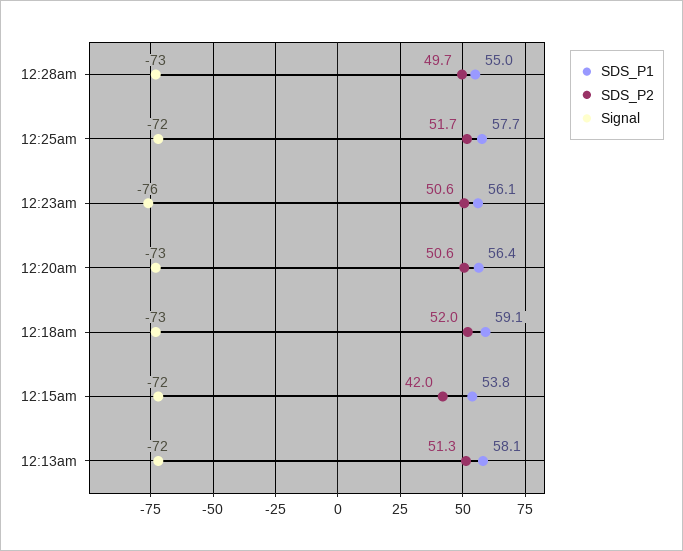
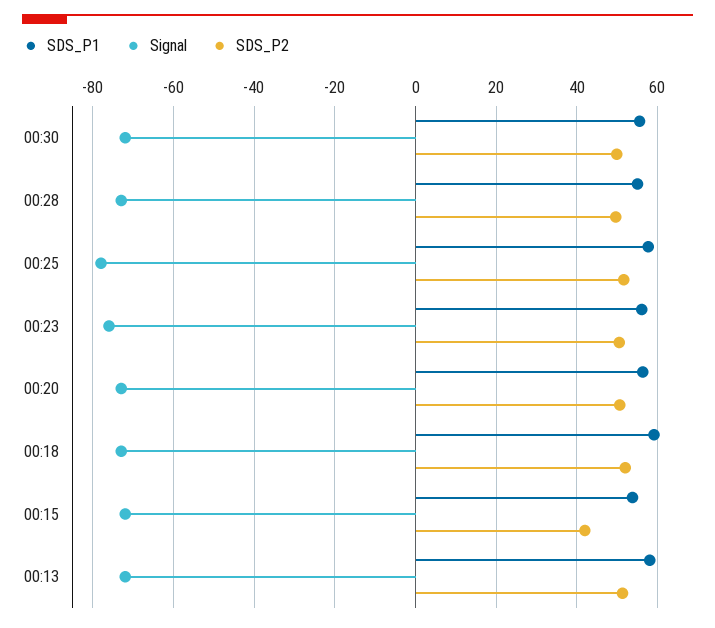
Signal, 12:25am: -72 -> -78
SDS_P1, 00:30: none -> 56
Signal, 00:30: none -> -72
SDS_P2, 00:30: none -> 50

